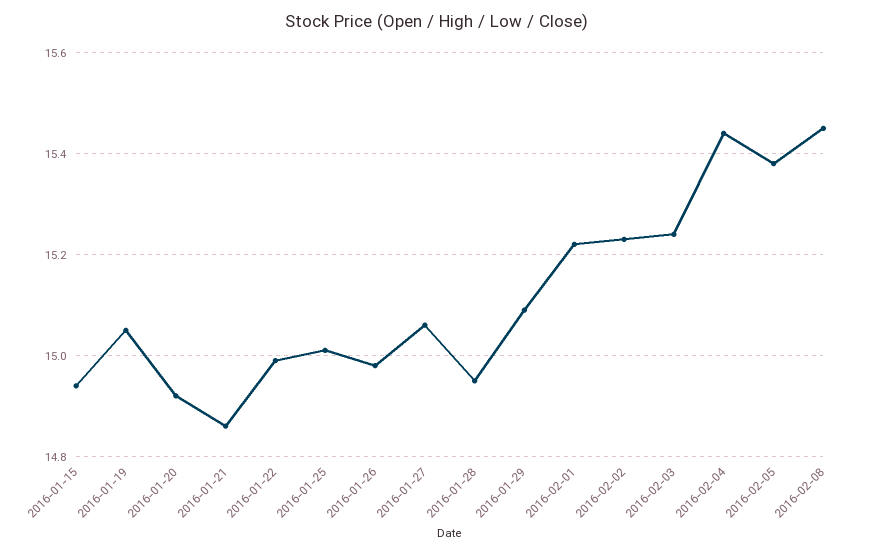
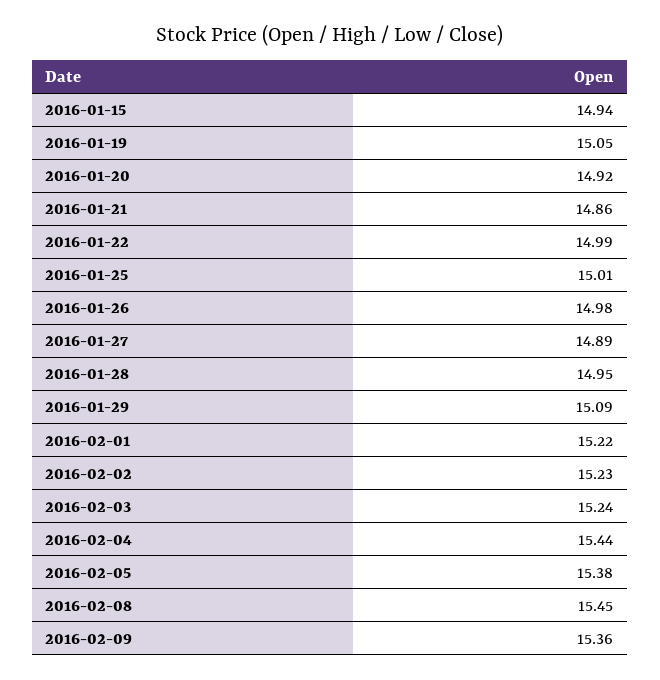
2016-01-27: 15.05 -> 14.89
2016-02-09: none -> 15.36

